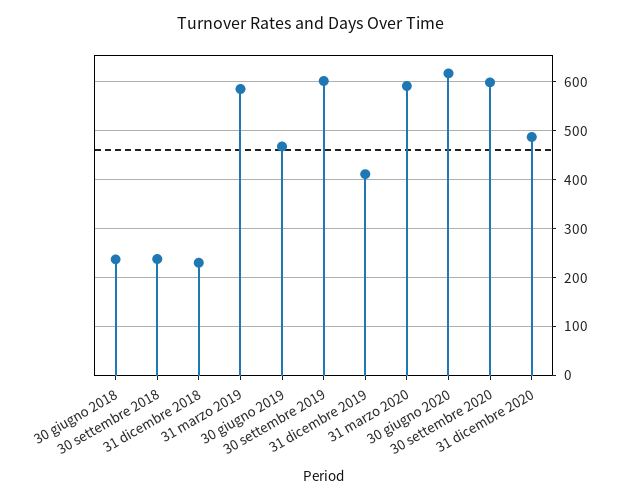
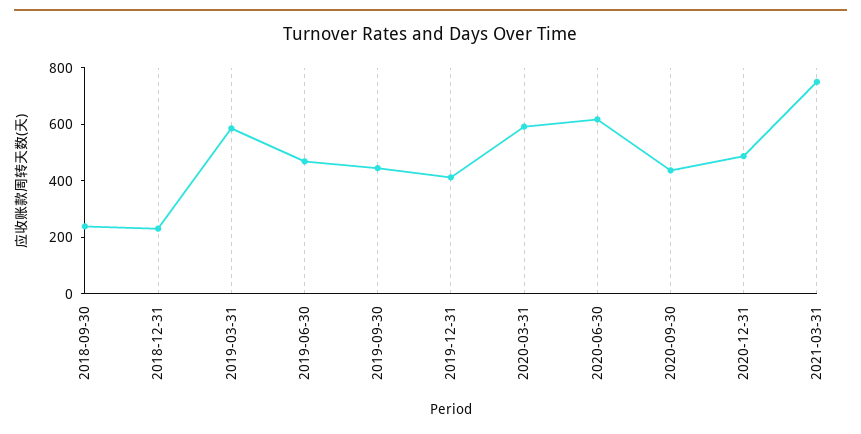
30 giugno 2018: 240 -> none
30 settembre 2019: 600 -> 450
30 settembre 2020: 600 -> 450
2021-03-31: none -> 750

